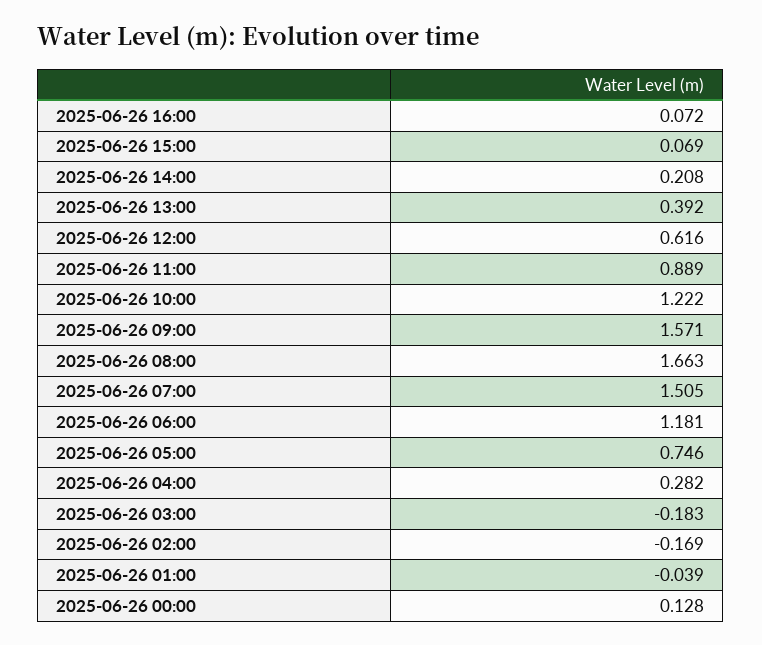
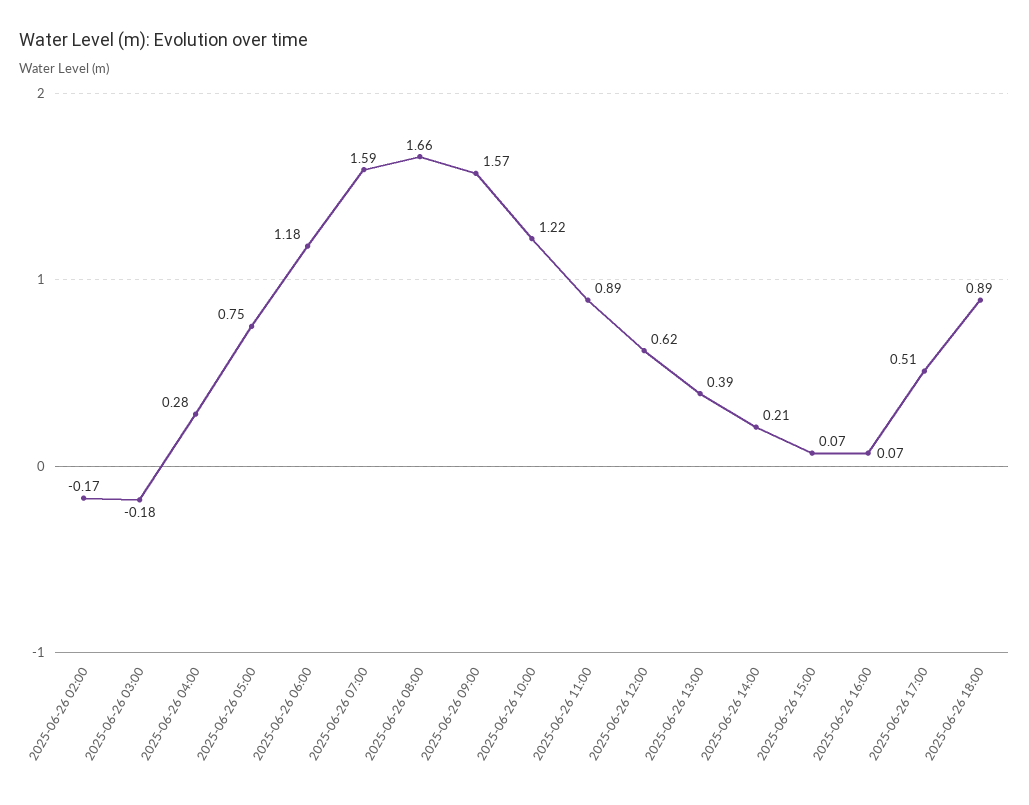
2025-06-26 07:00: 1.505 -> 1.59
2025-06-26 01:00: -0.039 -> none
2025-06-26 00:00: 0.128 -> none
2025-06-26 17:00: none -> 0.51
2025-06-26 18:00: none -> 0.89

